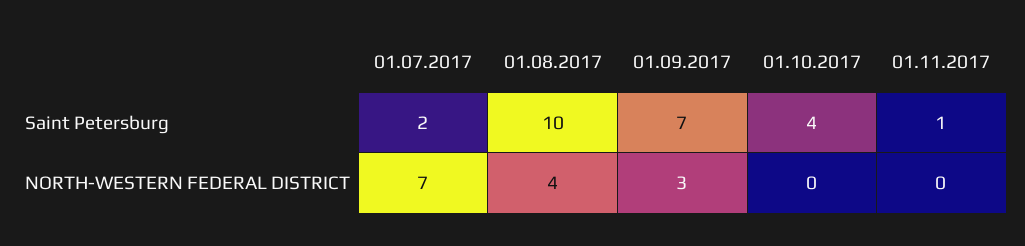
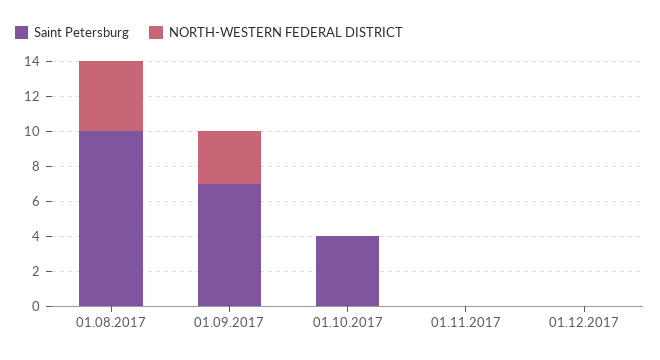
Saint Petersburg, 01.07.2017: 2 -> none
Saint Petersburg, 01.11.2017: 1 -> 0
NORTH-WESTERN FEDERAL DISTRICT, 01.07.2017: 7 -> none
Saint Petersburg, 01.12.2017: none -> 0
NORTH-WESTERN FEDERAL DISTRICT, 01.12.2017: none -> 0

